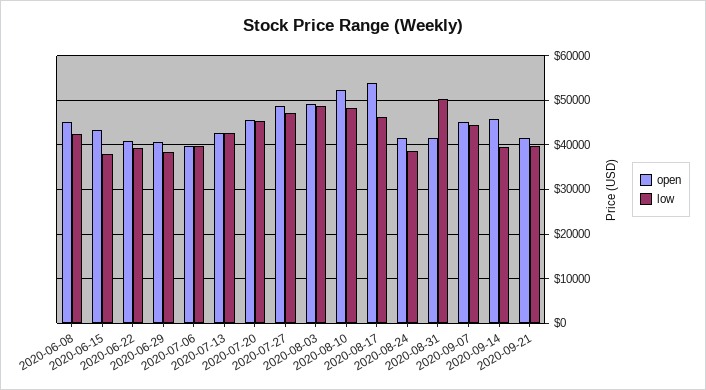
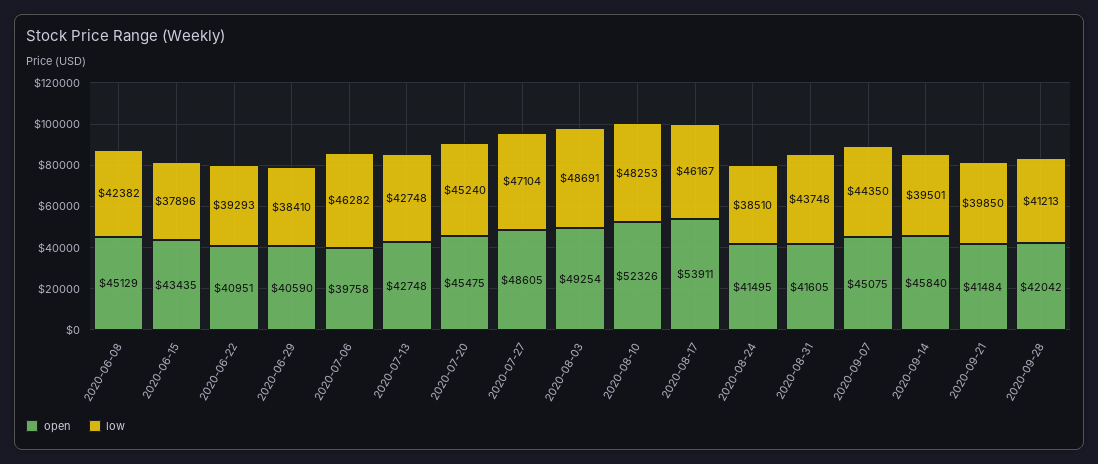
low, 2020-07-06: 40000 -> 46282
low, 2020-08-31: 50000 -> 43748
open, 2020-09-28: none -> 42042
low, 2020-09-28: none -> 41213

